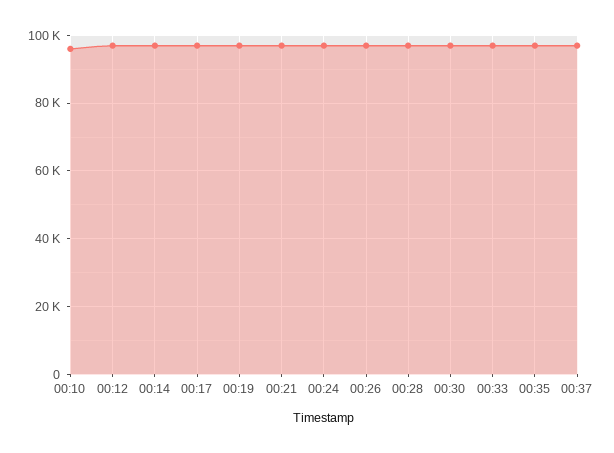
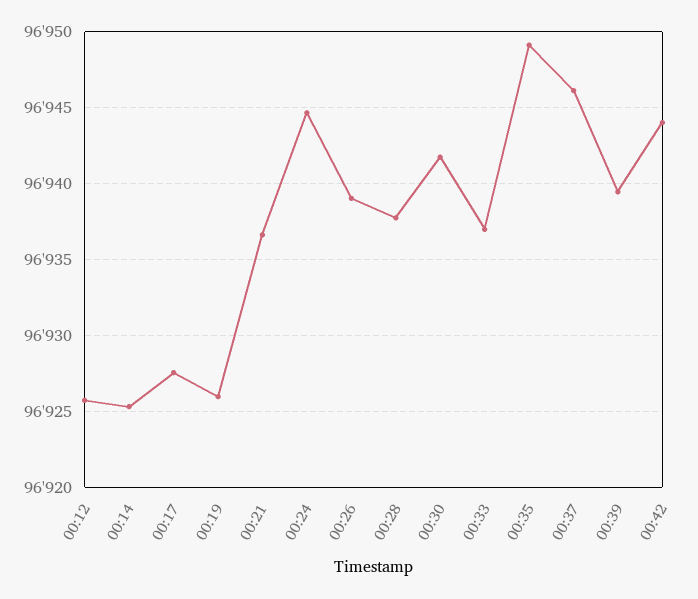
00:10: 96000 -> none
00:39: none -> 96939.5
00:42: none -> 96944

